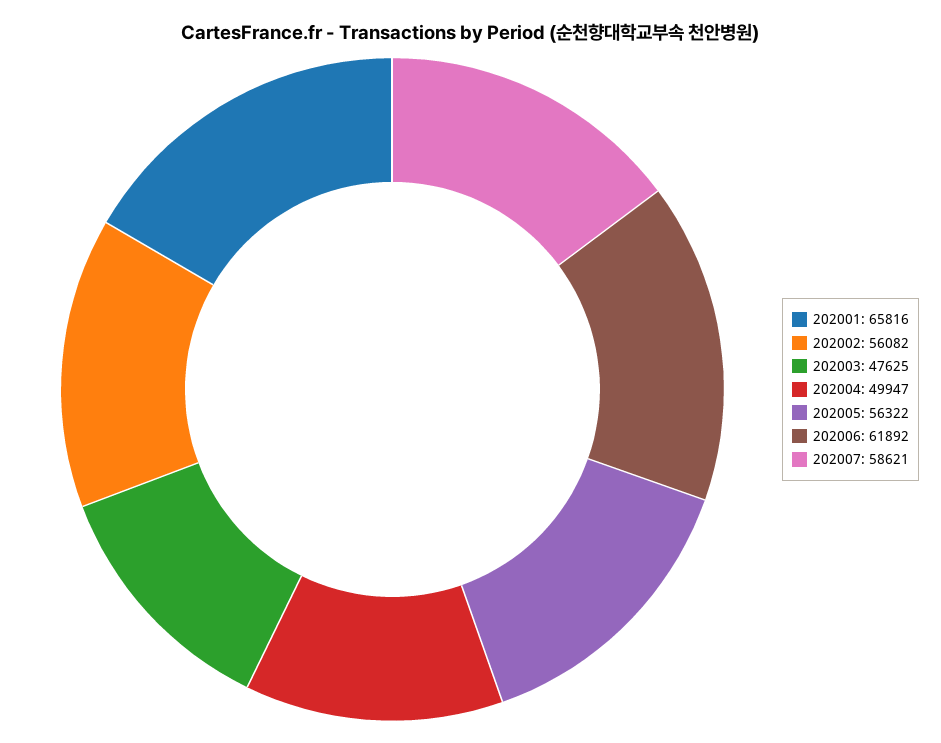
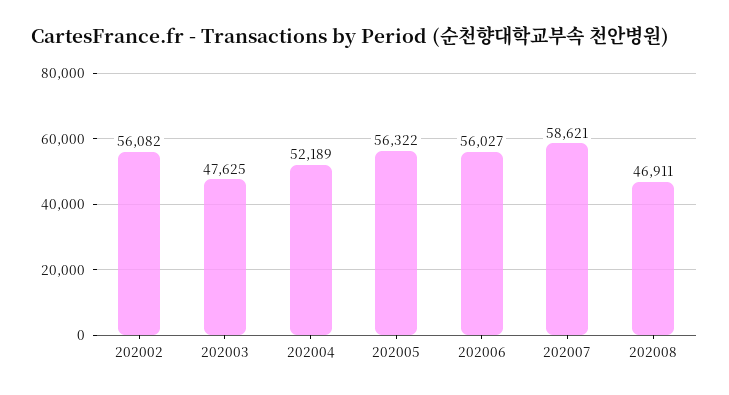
202001: 65816 -> none
202004: 49947 -> 52189
202006: 61892 -> 56027
202008: none -> 46911

